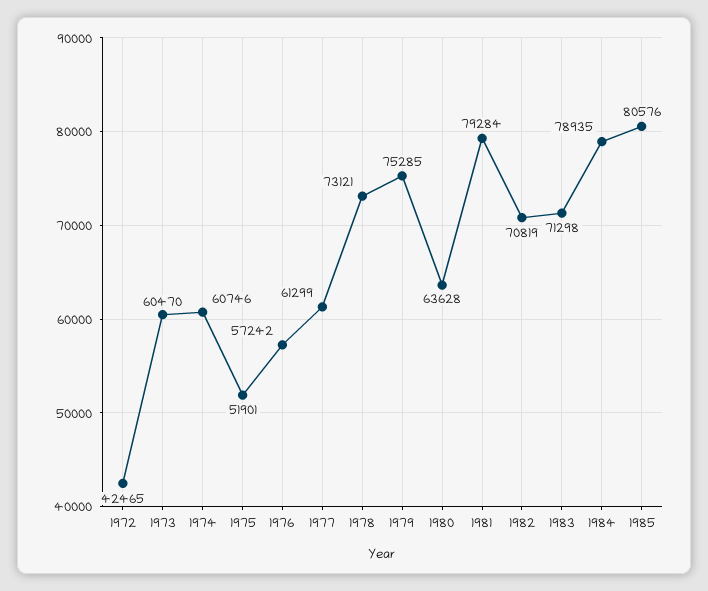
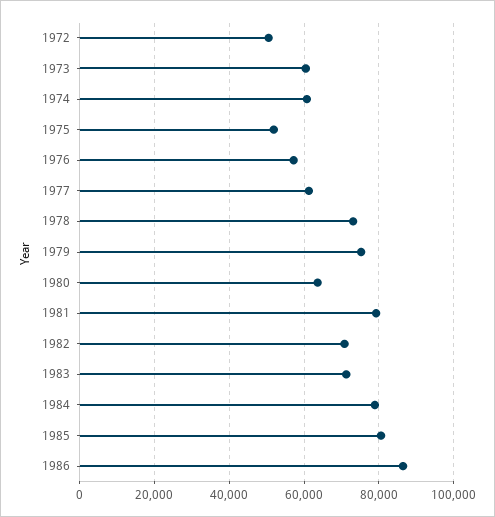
1972: 42465 -> 50000
1986: none -> 86000

